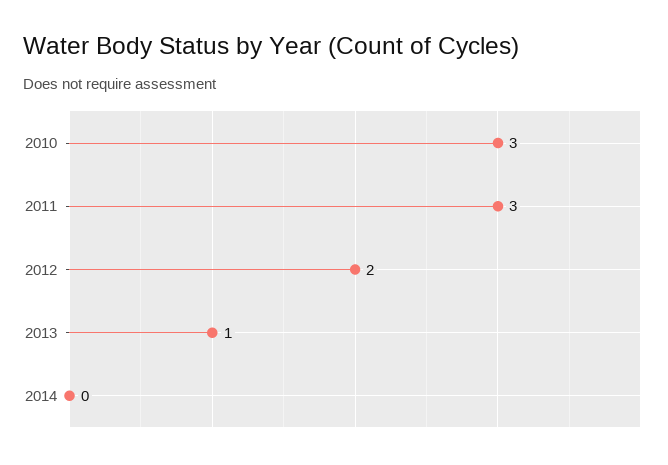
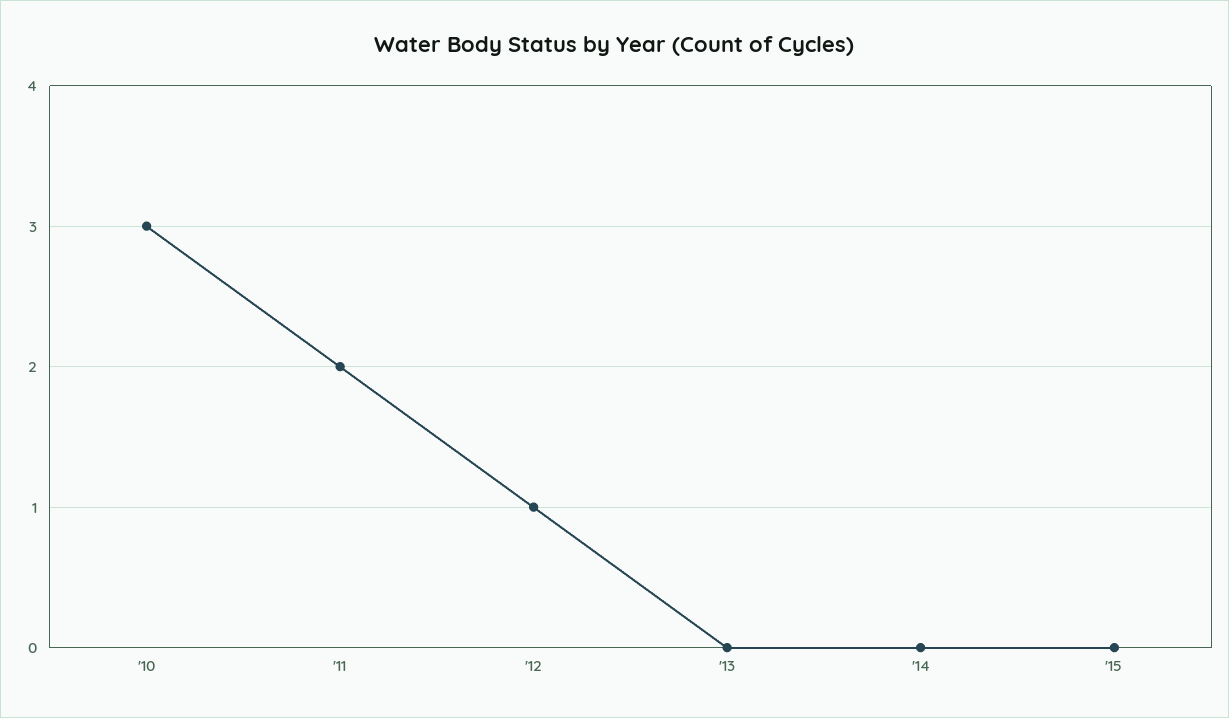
2011: 3 -> 2
2012: 2 -> 1
2013: 1 -> 0
'15: none -> 0

